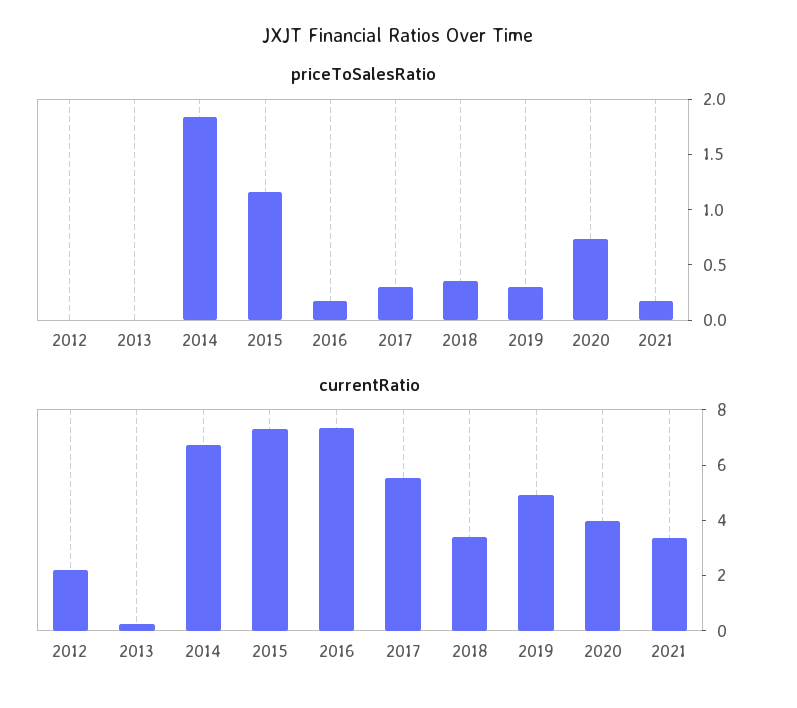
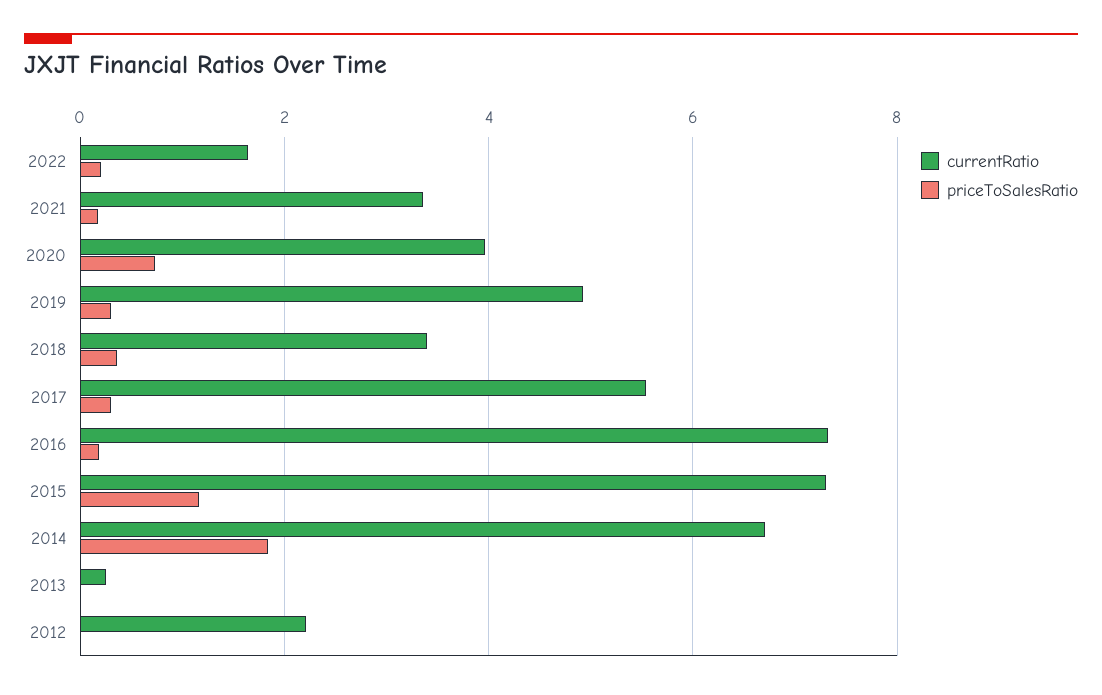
currentRatio, 2022: none -> 1.6
priceToSalesRatio, 2022: none -> 0.2

